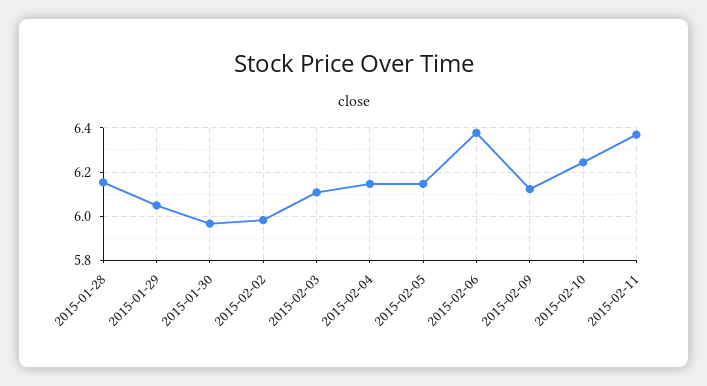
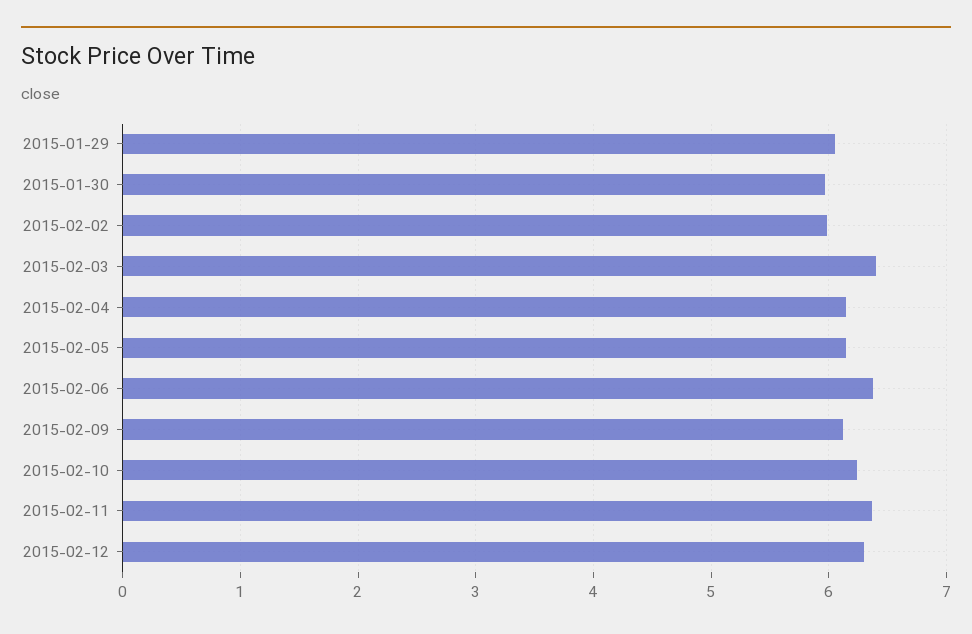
2015-01-28: 6.15 -> none
2015-02-03: 6.1 -> 6.4
2015-02-12: none -> 6.3

